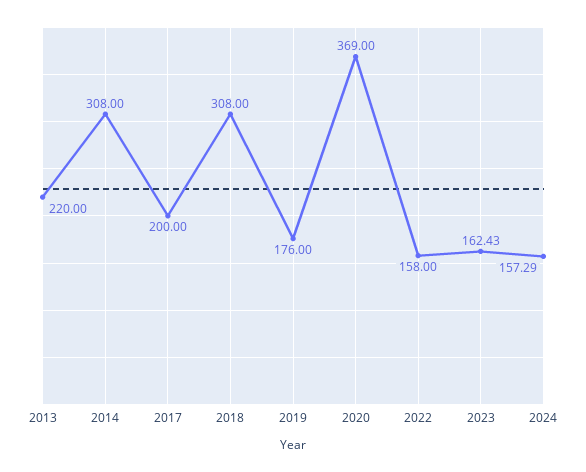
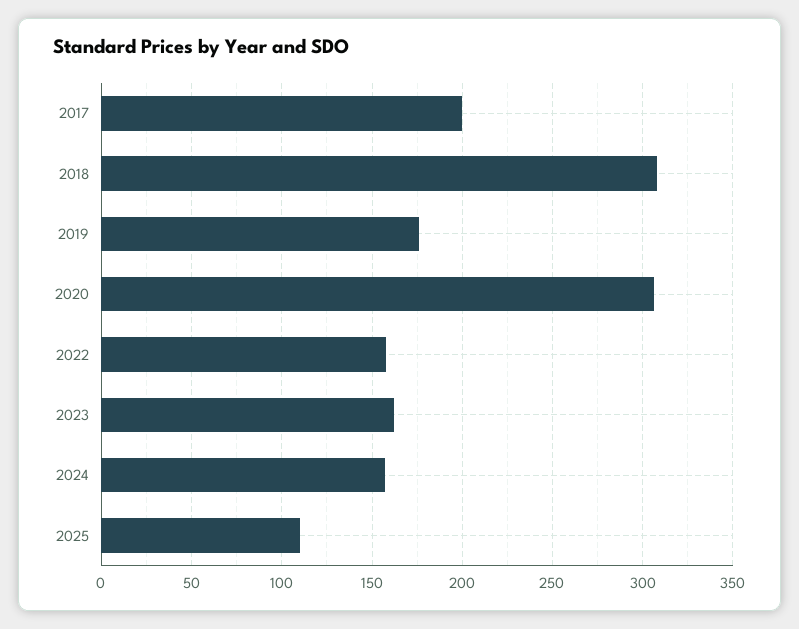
2013: 220 -> none
2014: 308 -> none
2020: 369 -> 305
2025: none -> 110

